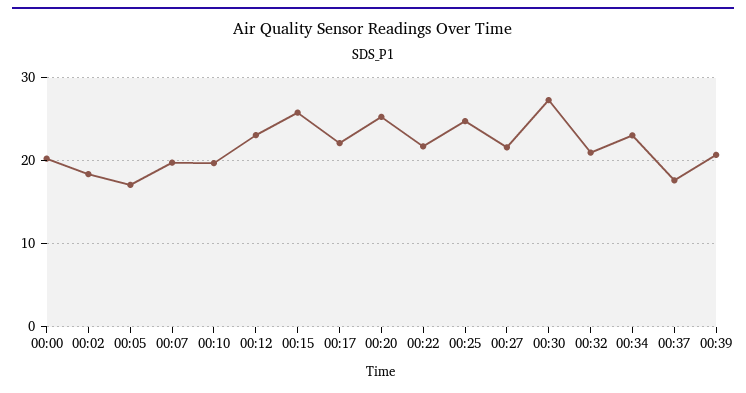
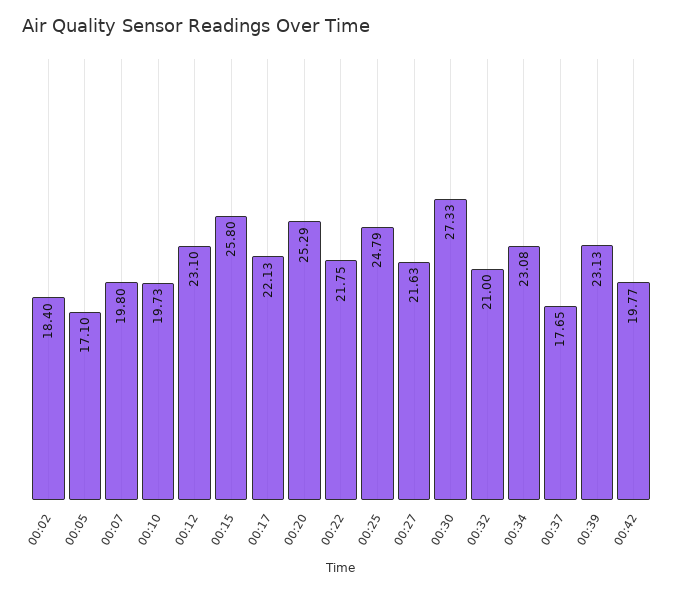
00:00: 20 -> none
00:39: 21 -> 23.13
00:42: none -> 19.77

